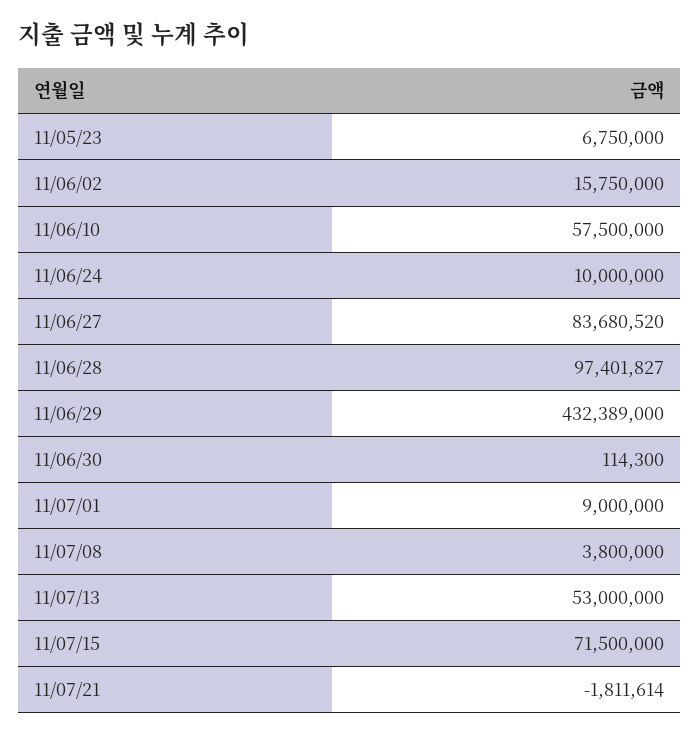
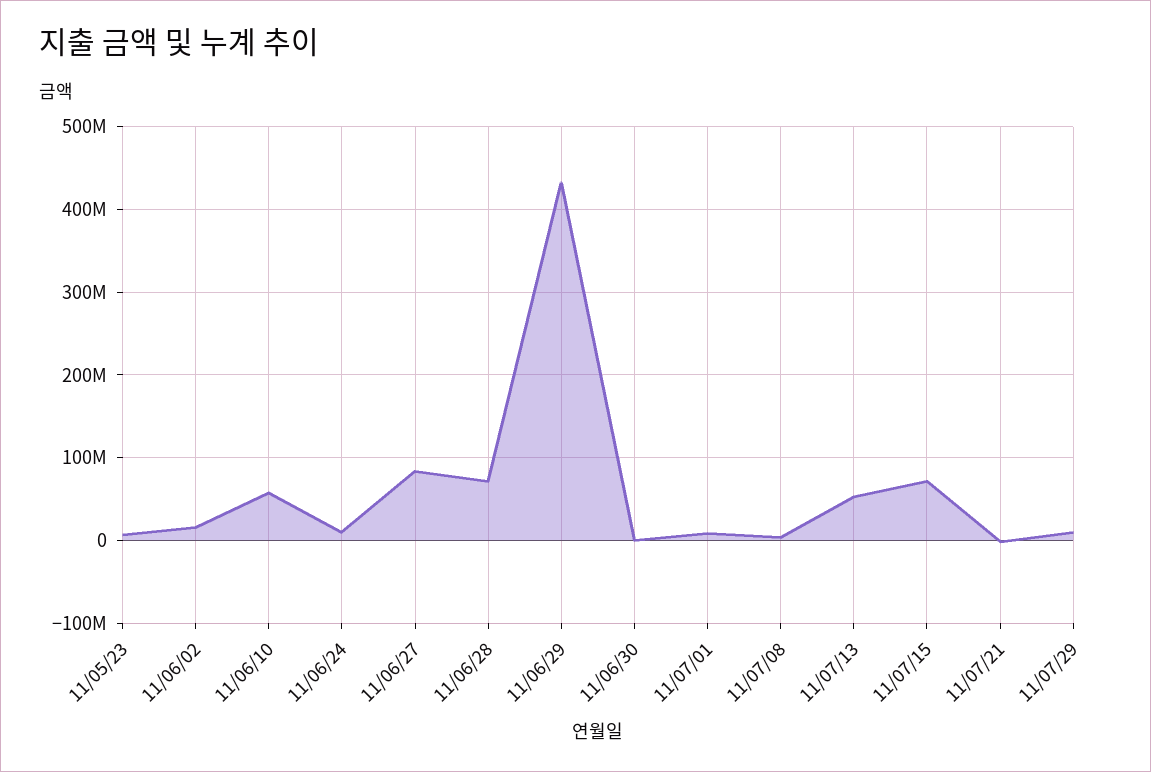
11/06/28: 97401827 -> 70000000
11/07/29: none -> 10000000

